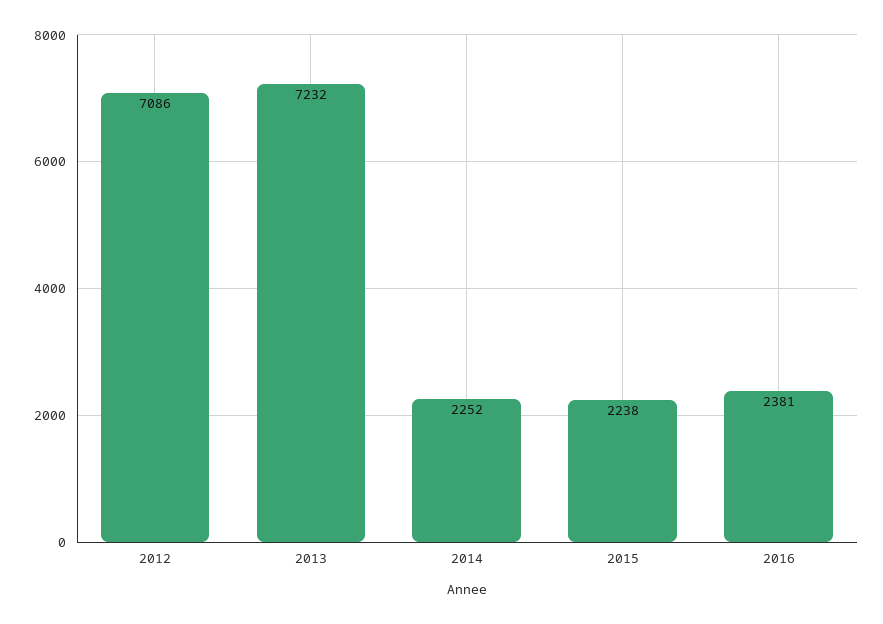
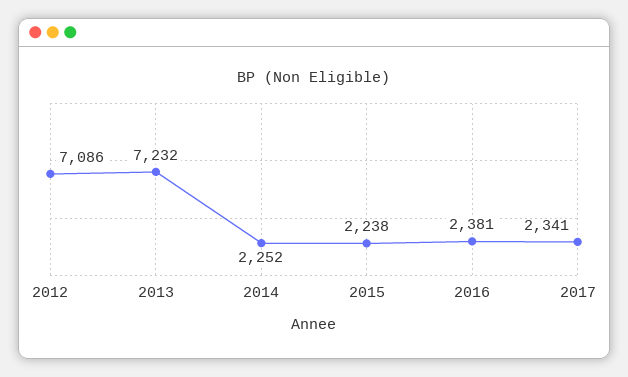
2017: none -> 2341

